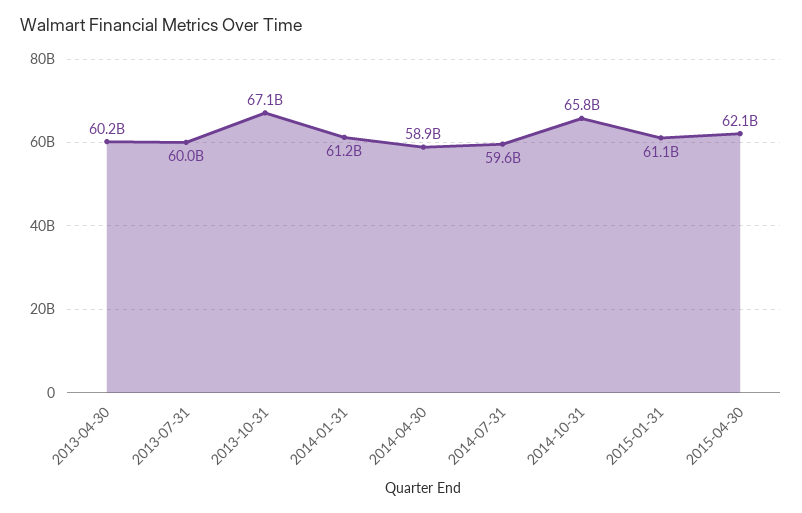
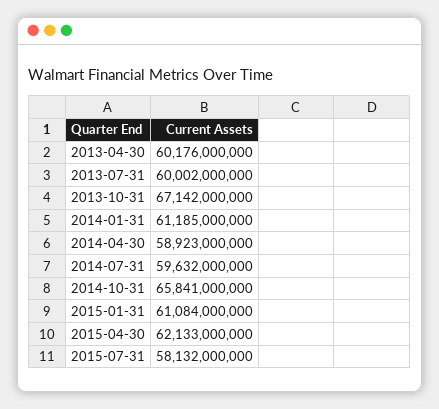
2015-07-31: none -> 58132000000

